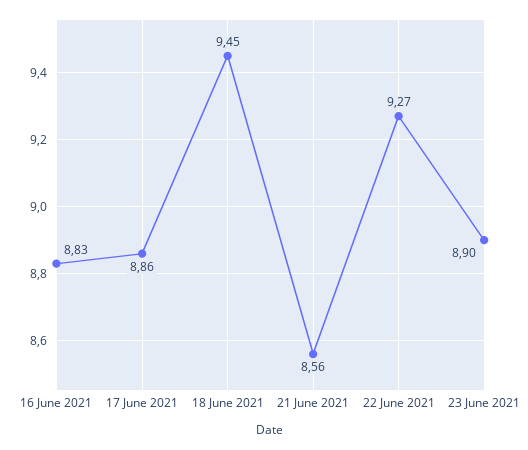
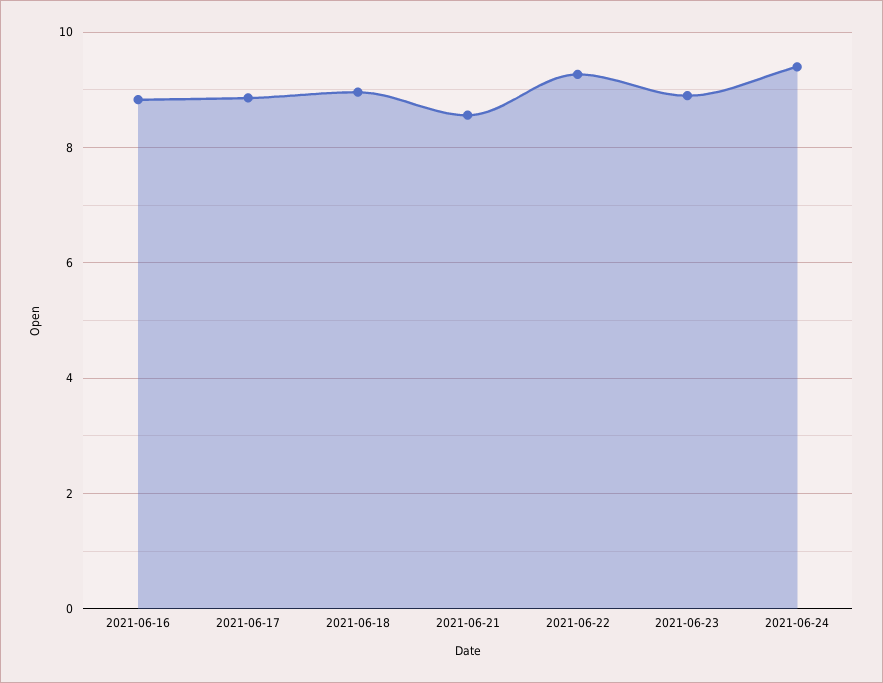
18 June 2021: 9.45 -> 9
2021-06-24: none -> 9.4

